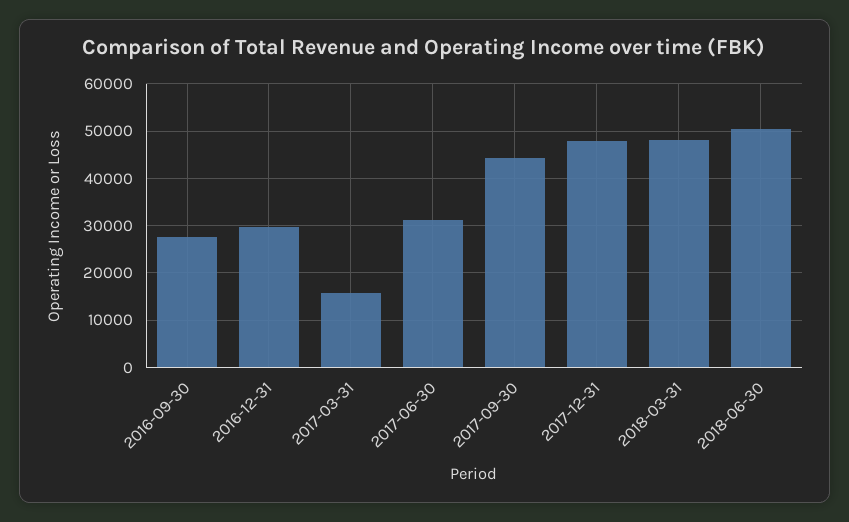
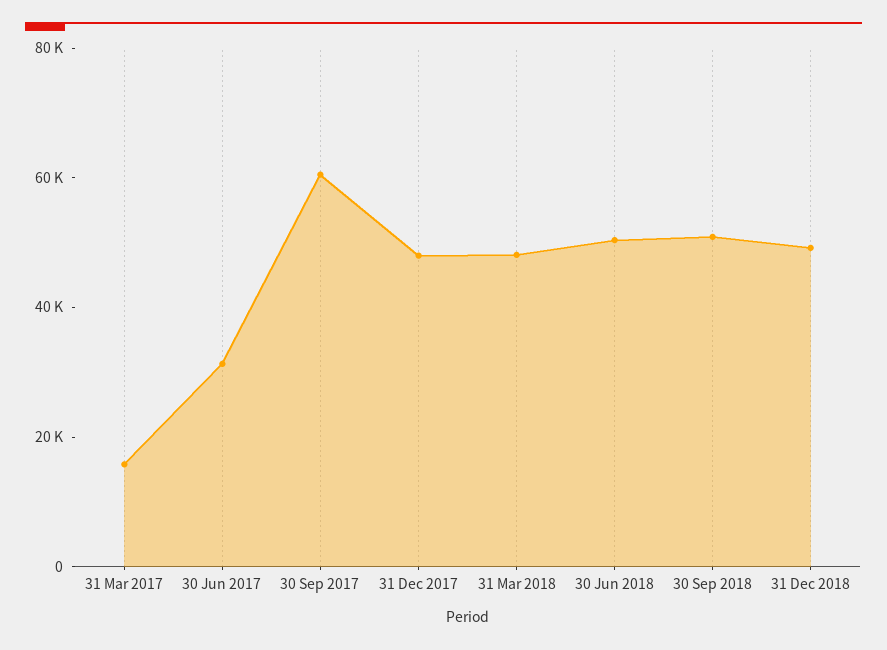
2016-09-30: 28000 -> none
2016-12-31: 30000 -> none
2017-09-30: 44000 -> 60000
30 Sep 2018: none -> 50000
31 Dec 2018: none -> 50000

